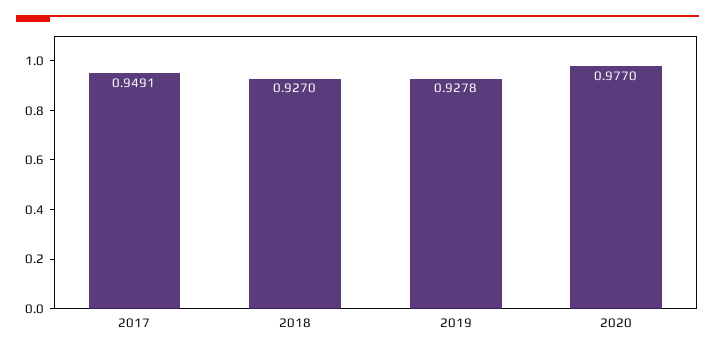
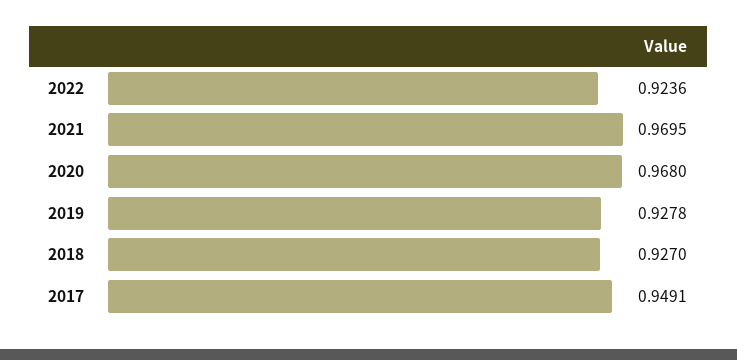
2020: 0.977 -> 0.968
2022: none -> 0.9236
2021: none -> 0.9695

